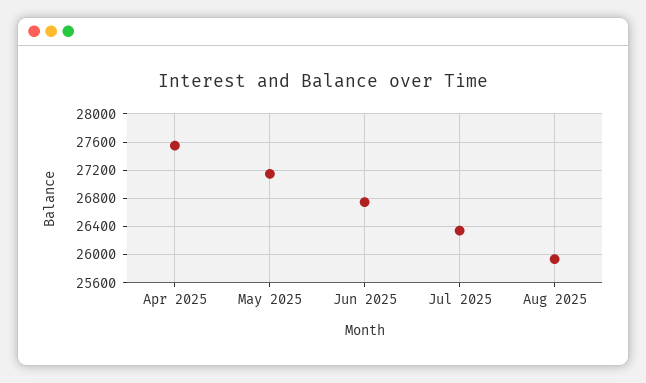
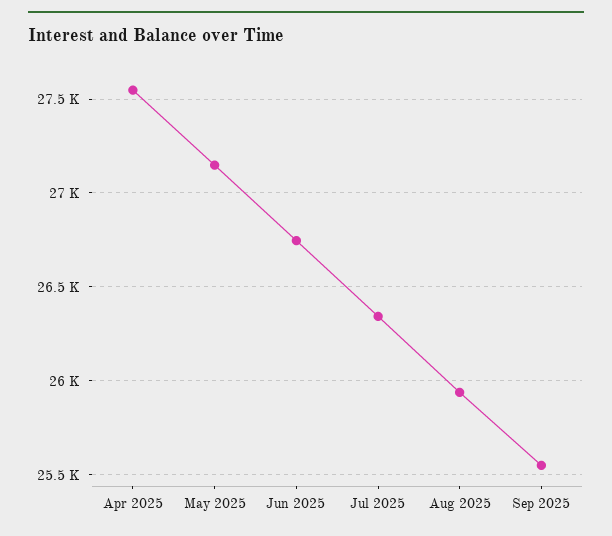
Sep 2025: none -> 25550

